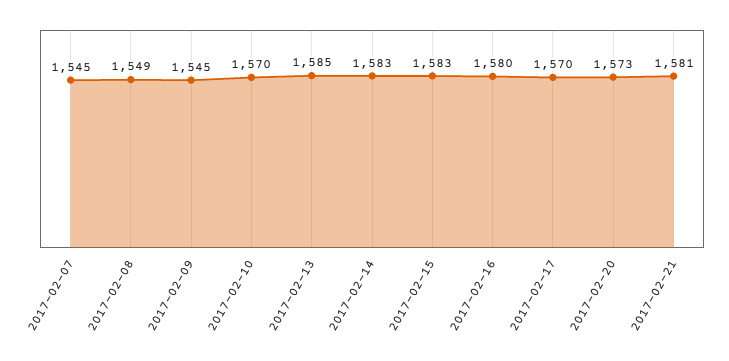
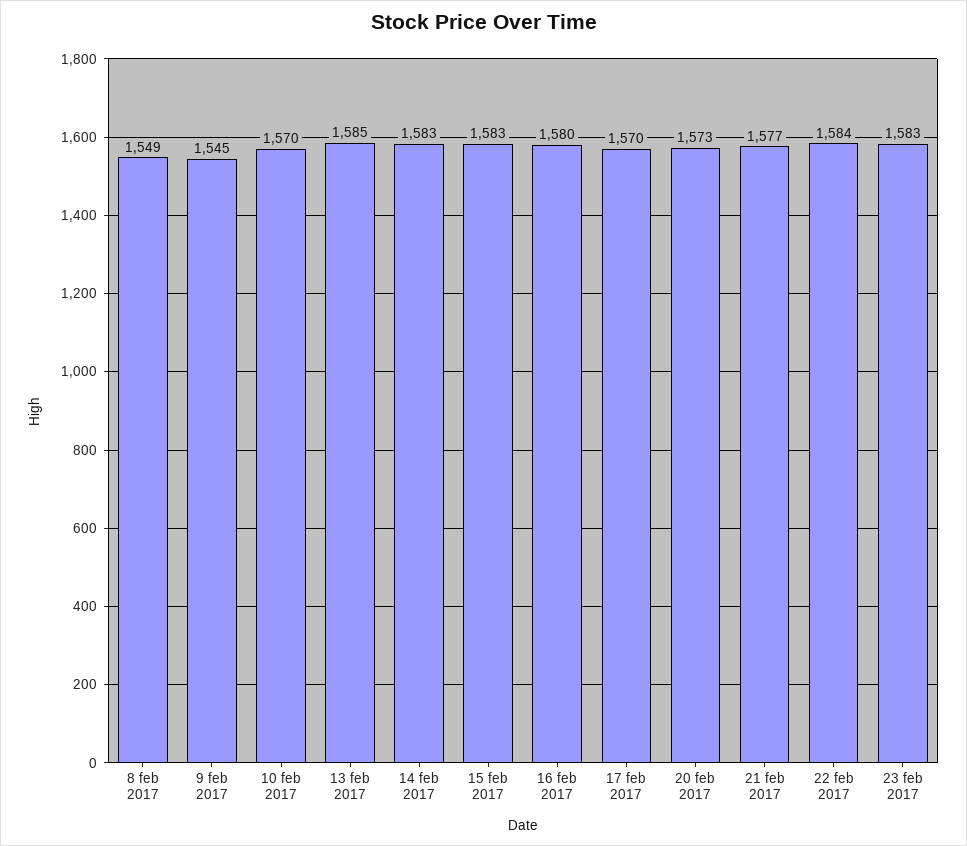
2017-02-07: 1545 -> none
2017-02-21: 1581 -> 1577
22 feb 2017: none -> 1584
23 feb 2017: none -> 1583

